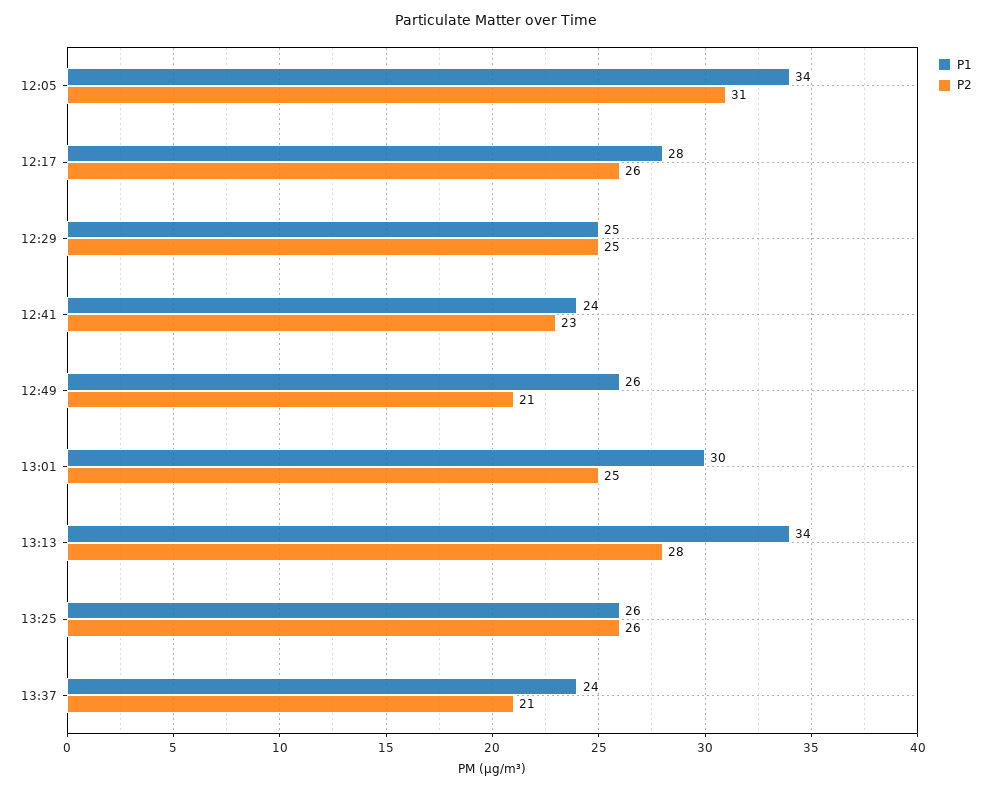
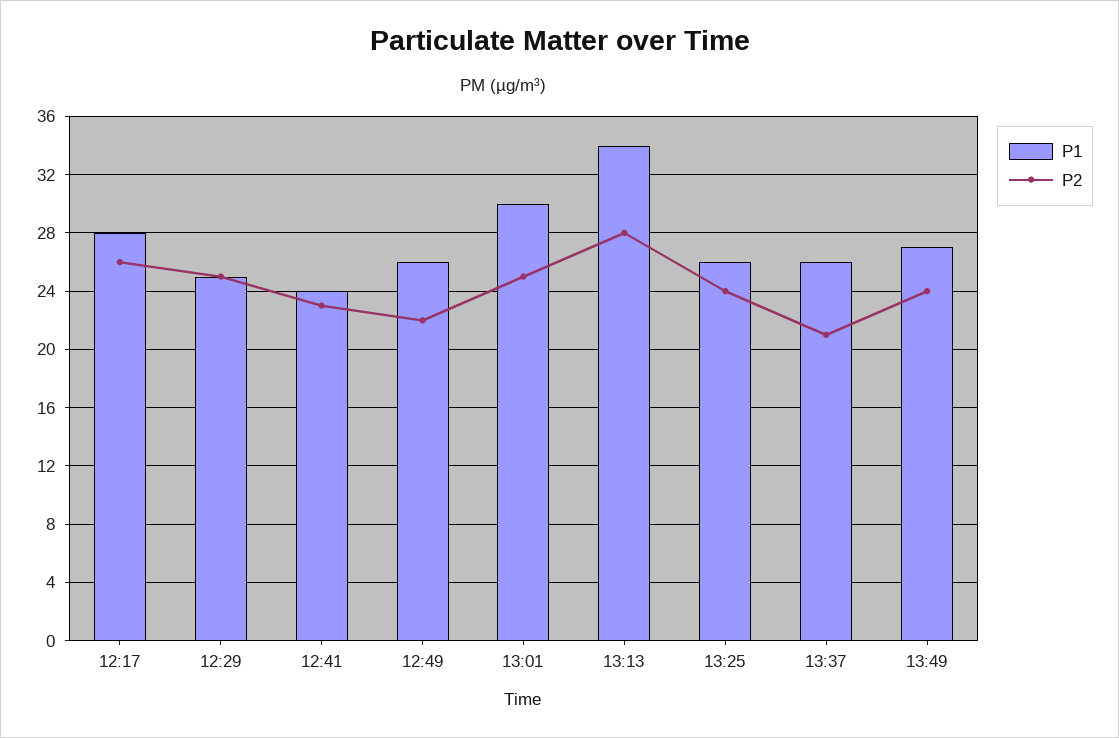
P1, 12:05: 34 -> none
P2, 12:05: 31 -> none
P2, 12:49: 21 -> 22
P2, 13:25: 26 -> 24
P1, 13:37: 24 -> 26
P1, 13:49: none -> 27
P2, 13:49: none -> 24

